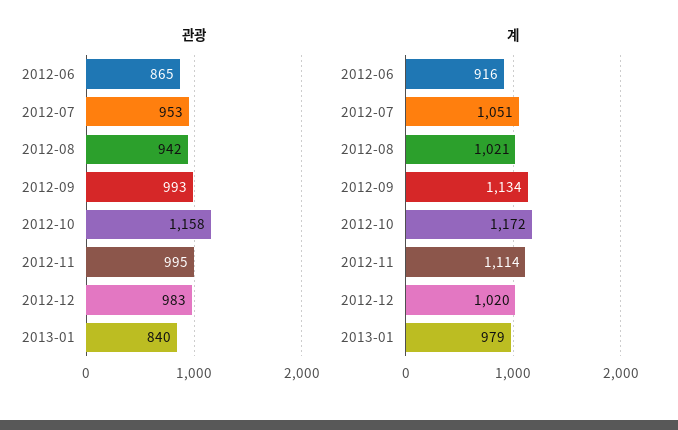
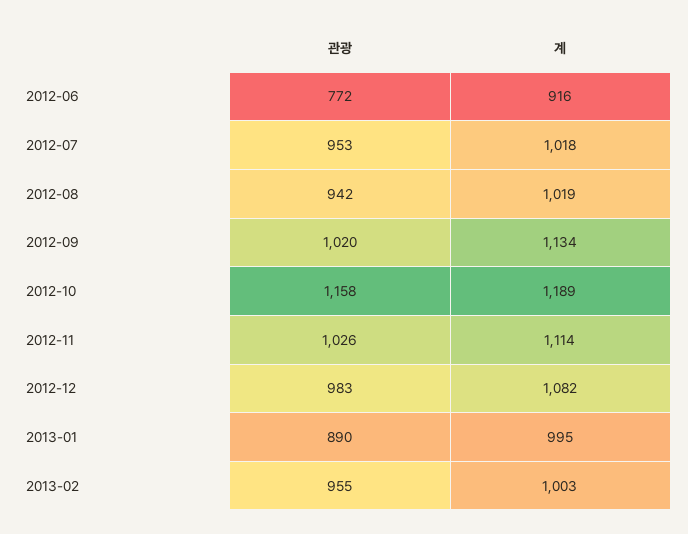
관광, 2012-06: 865 -> 772
관광, 2012-09: 993 -> 1020
관광, 2012-11: 995 -> 1026
관광, 2013-01: 840 -> 890
계, 2012-07: 1051 -> 1018
계, 2012-08: 1021 -> 1019
계, 2012-10: 1172 -> 1189
계, 2012-12: 1020 -> 1082
계, 2013-01: 979 -> 995
관광, 2013-02: none -> 955
계, 2013-02: none -> 1003

